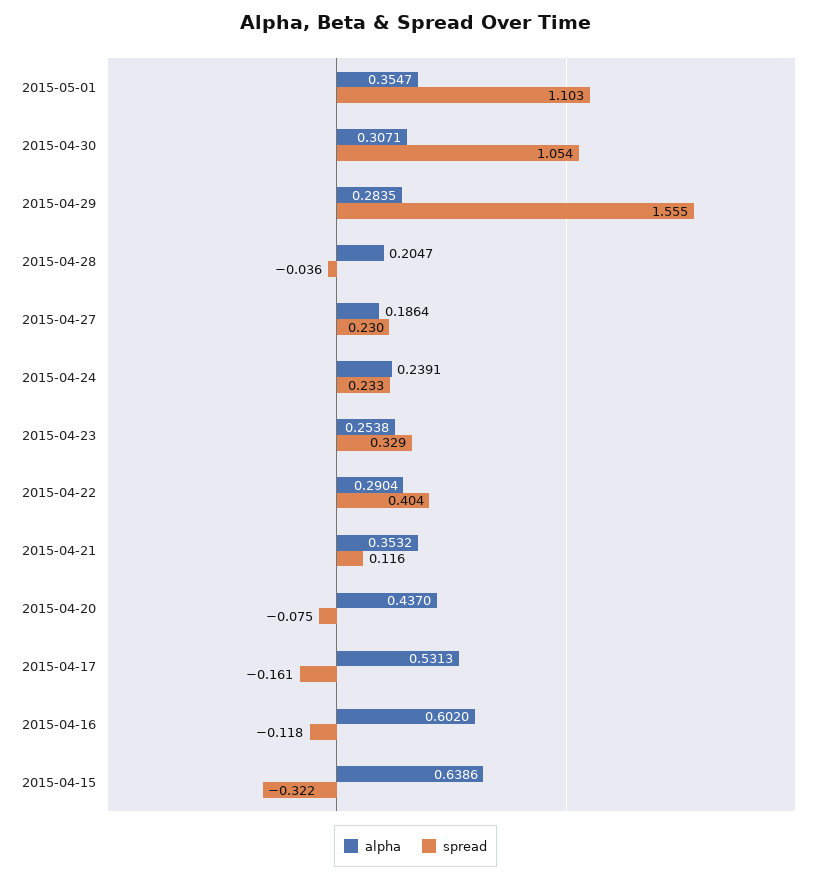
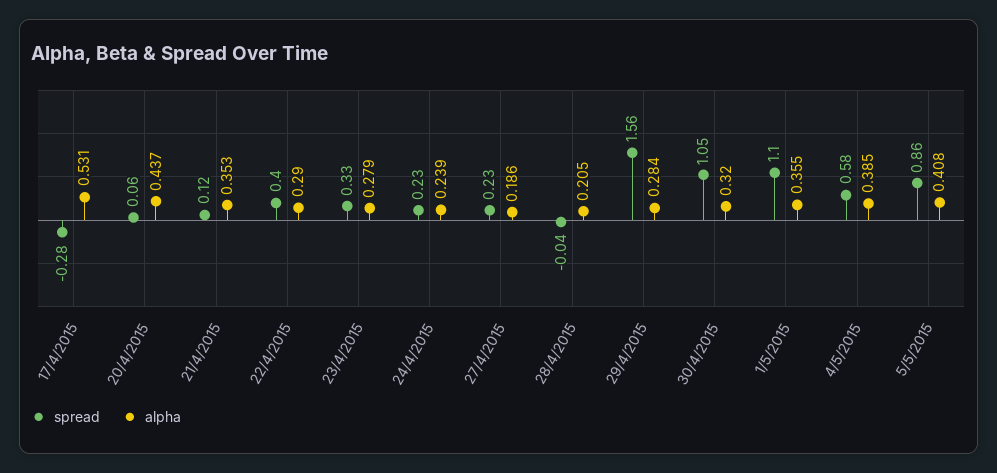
alpha, 2015-04-30: 0.3071 -> 0.32
alpha, 2015-04-23: 0.2538 -> 0.279
spread, 2015-04-20: -0.075 -> 0.06
spread, 2015-04-17: -0.161 -> -0.28
alpha, 2015-04-16: 0.602 -> none
spread, 2015-04-16: -0.118 -> none
alpha, 2015-04-15: 0.6386 -> none
spread, 2015-04-15: -0.322 -> none
spread, 4/5/2015: none -> 0.58
alpha, 4/5/2015: none -> 0.385
spread, 5/5/2015: none -> 0.86
alpha, 5/5/2015: none -> 0.408

